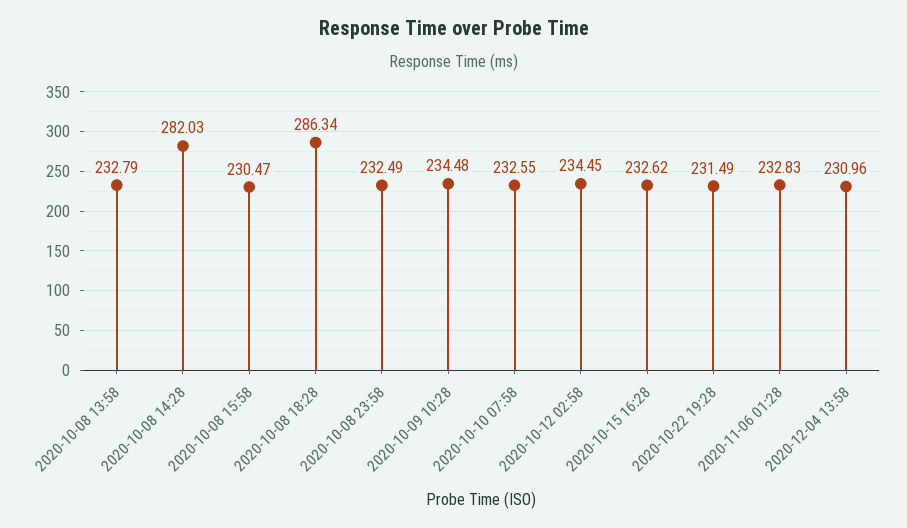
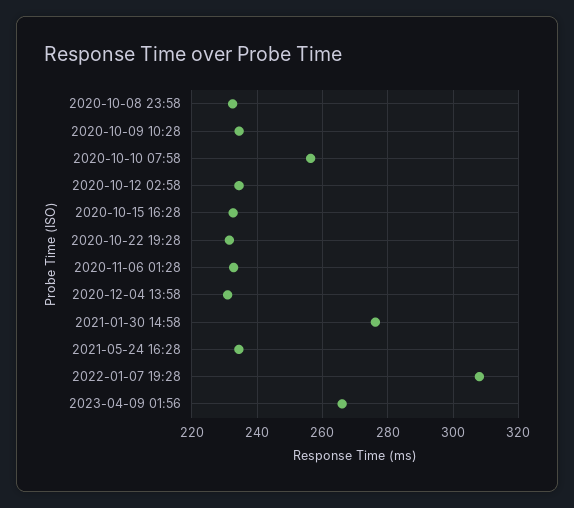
2020-10-08 13:58: 232.79 -> none
2020-10-08 14:28: 282.03 -> none
2020-10-08 15:58: 230.47 -> none
2020-10-08 18:28: 286.34 -> none
2020-10-10 07:58: 232.55 -> 256
2021-01-30 14:58: none -> 276
2021-05-24 16:28: none -> 234
2022-01-07 19:28: none -> 308
2023-04-09 01:56: none -> 266

